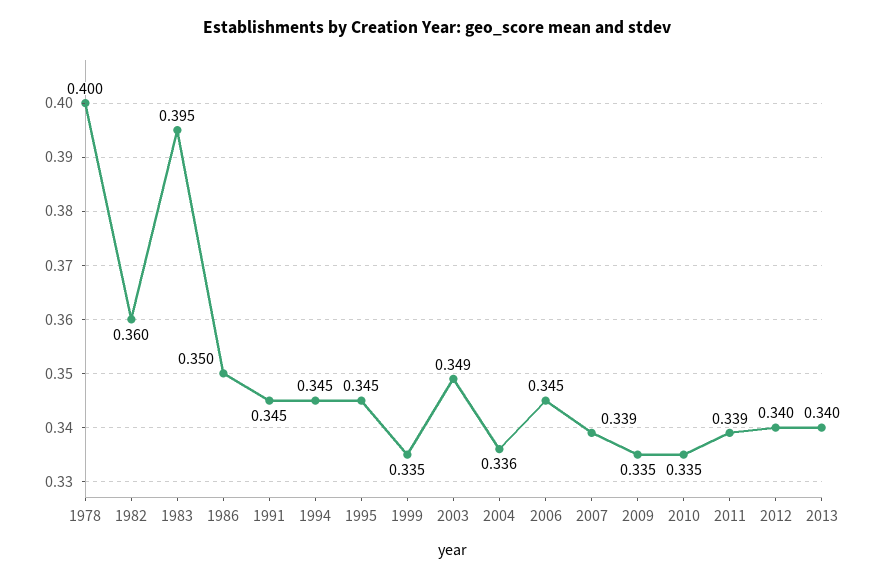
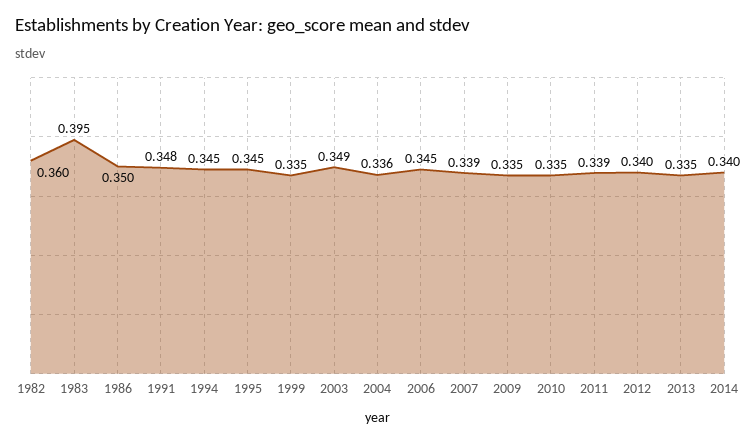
1978: 0.4 -> none
1991: 0.345 -> 0.348
2013: 0.34 -> 0.335
2014: none -> 0.34

